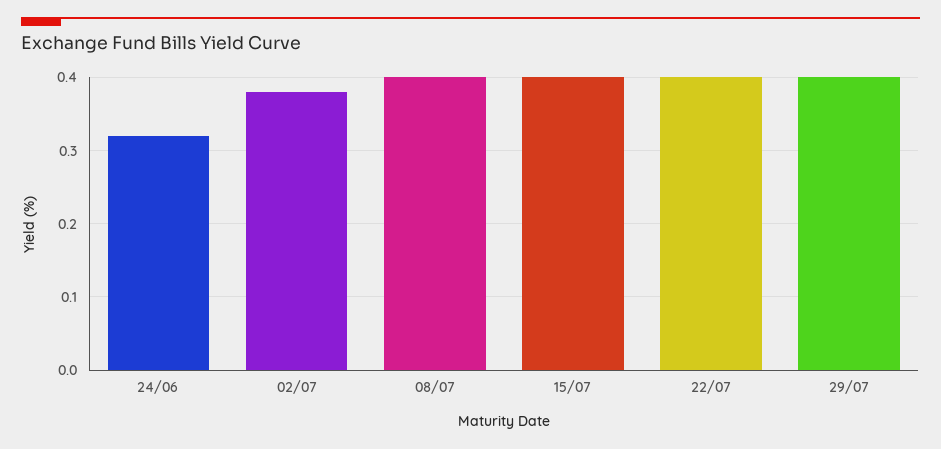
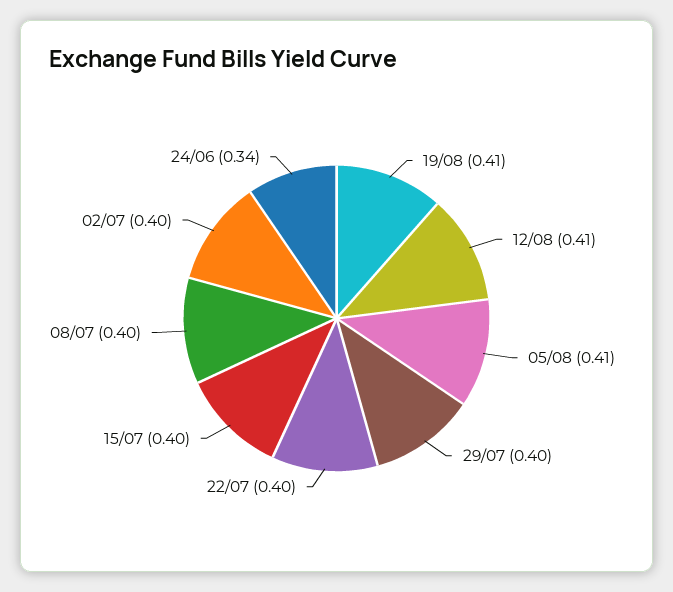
24/06: 0.32 -> 0.34
02/07: 0.38 -> 0.4
19/08: none -> 0.41
12/08: none -> 0.41
05/08: none -> 0.41

